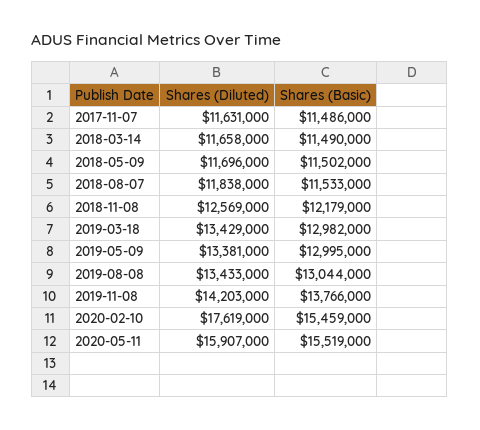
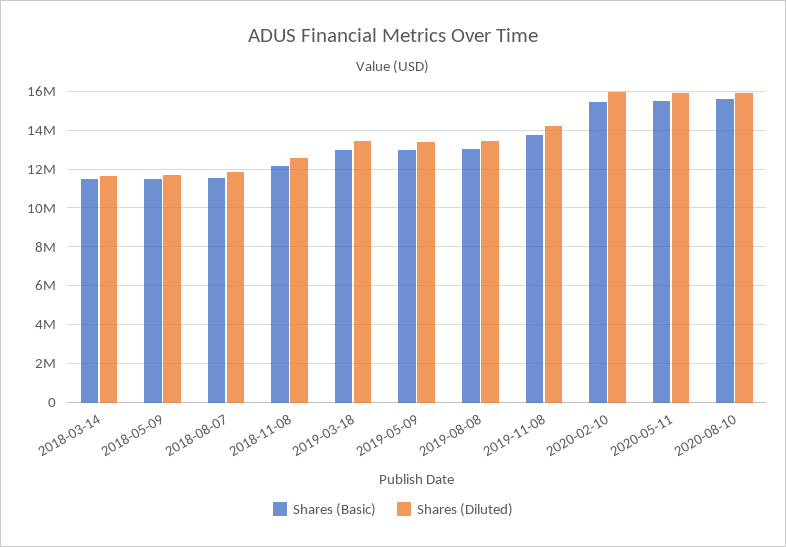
Shares (Diluted), 2017-11-07: 11631000 -> none
Shares (Basic), 2017-11-07: 11486000 -> none
Shares (Diluted), 2020-02-10: 17619000 -> 16000000
Shares (Basic), 2020-08-10: none -> 15500000
Shares (Diluted), 2020-08-10: none -> 16000000

